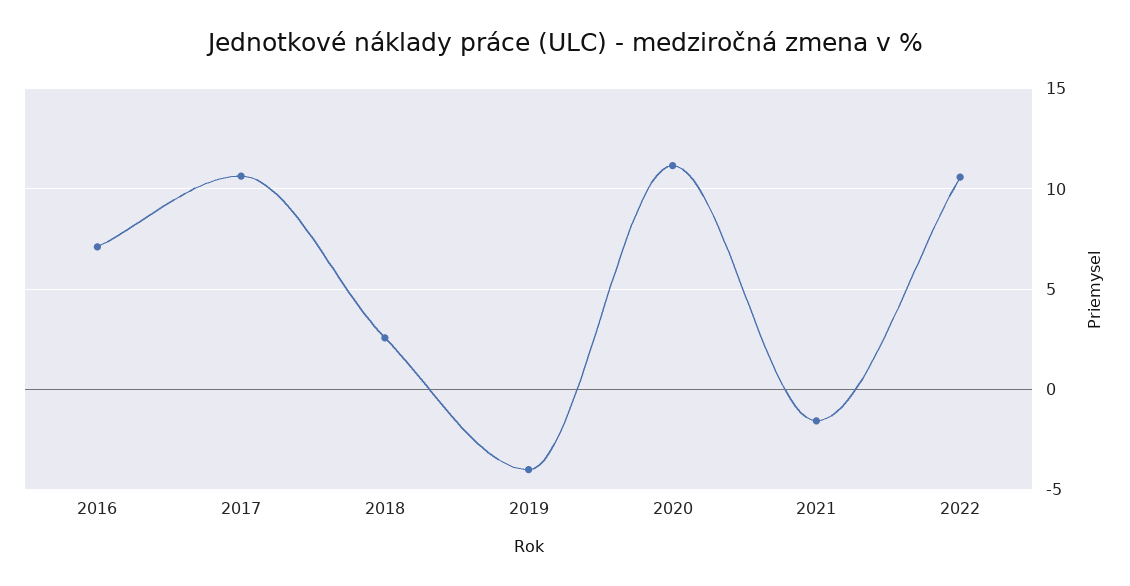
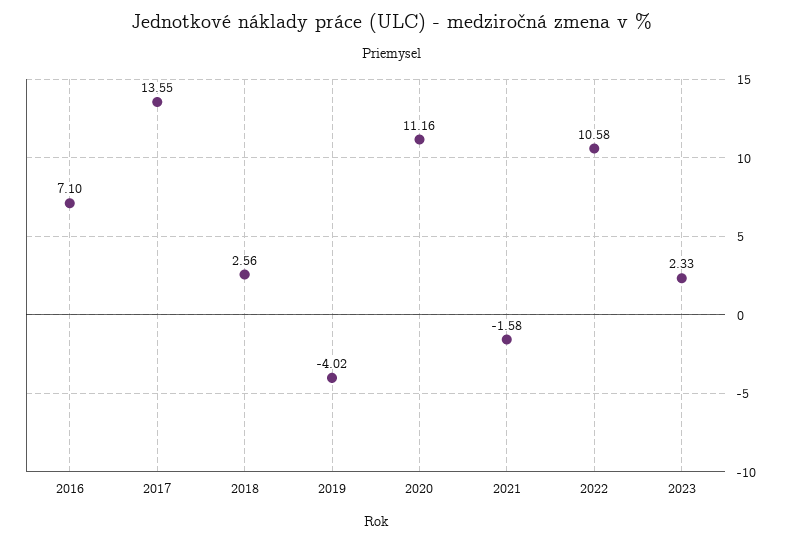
2017: 10.5 -> 13.55
2023: none -> 2.33

